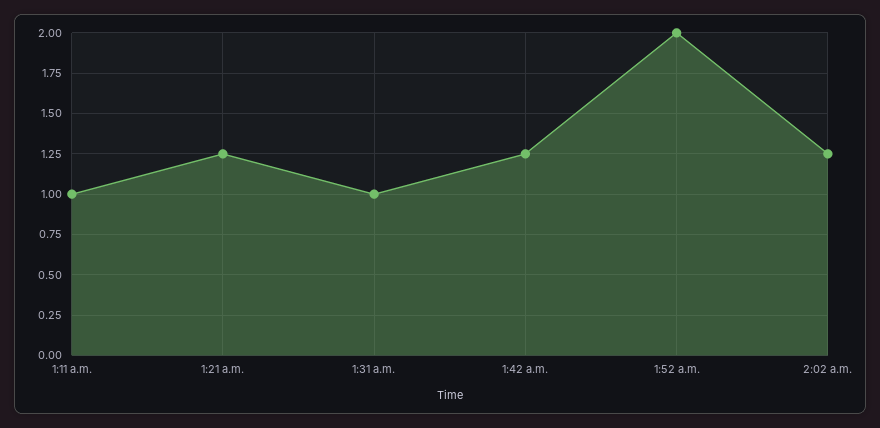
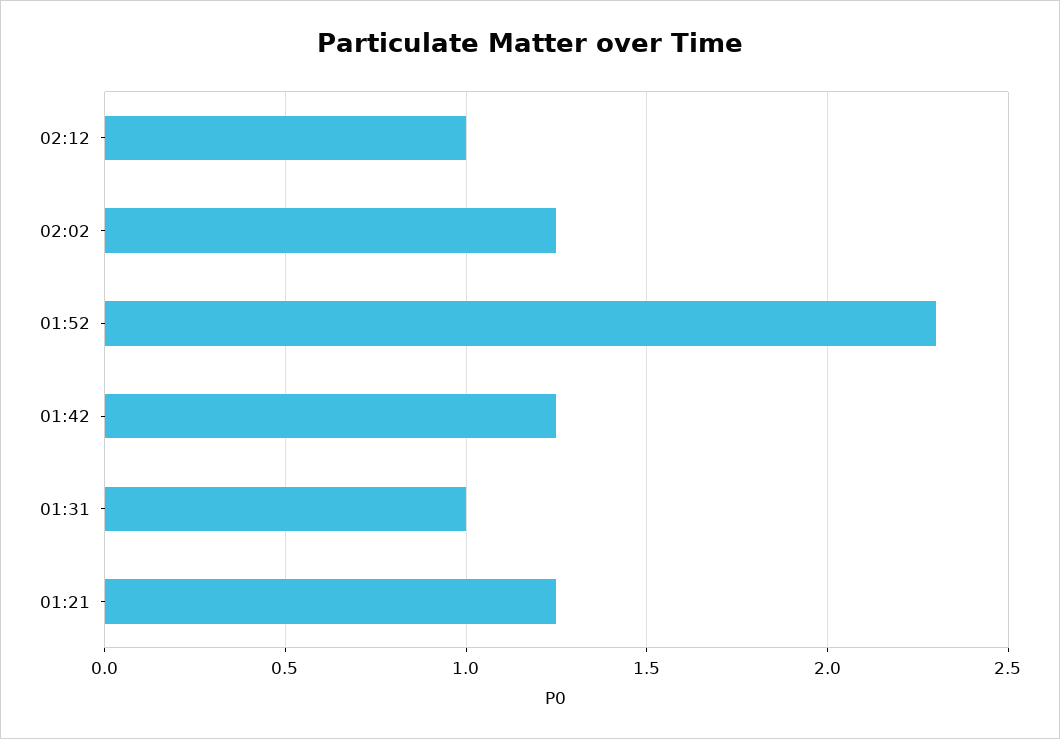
1:11 a.m.: 1 -> none
1:52 a.m.: 2 -> 2.3
02:12: none -> 1

